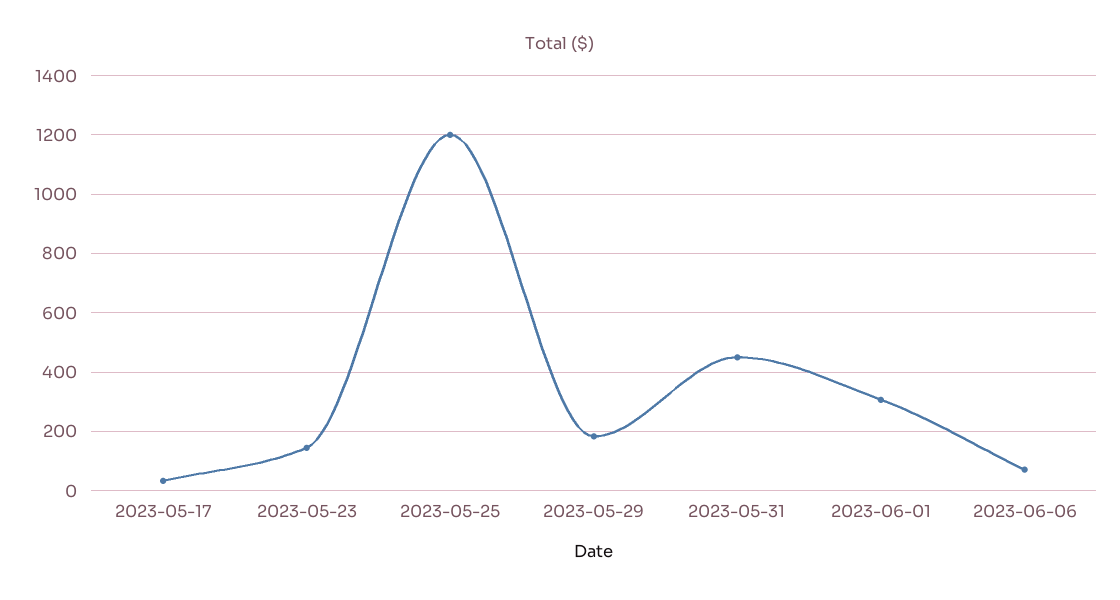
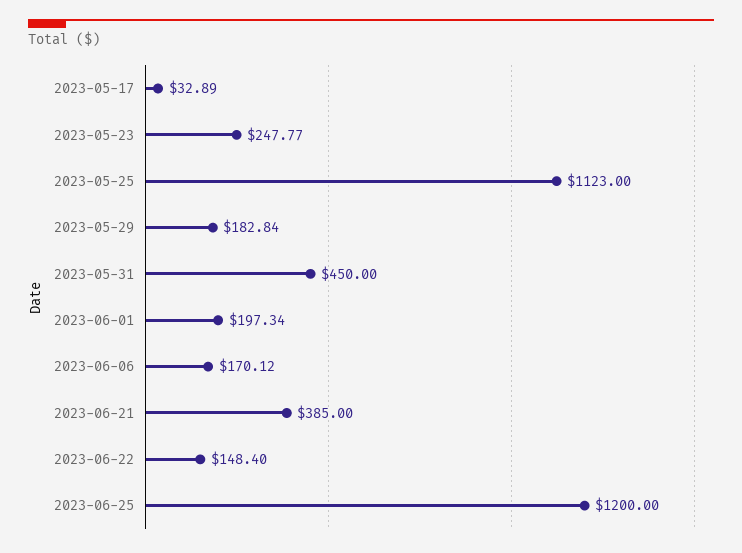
2023-05-23: 150 -> 247.77
2023-05-25: 1200 -> 1123
2023-06-01: 300 -> 197.34
2023-06-06: 75 -> 170.12
2023-06-21: none -> 385
2023-06-22: none -> 148.4
2023-06-25: none -> 1200

